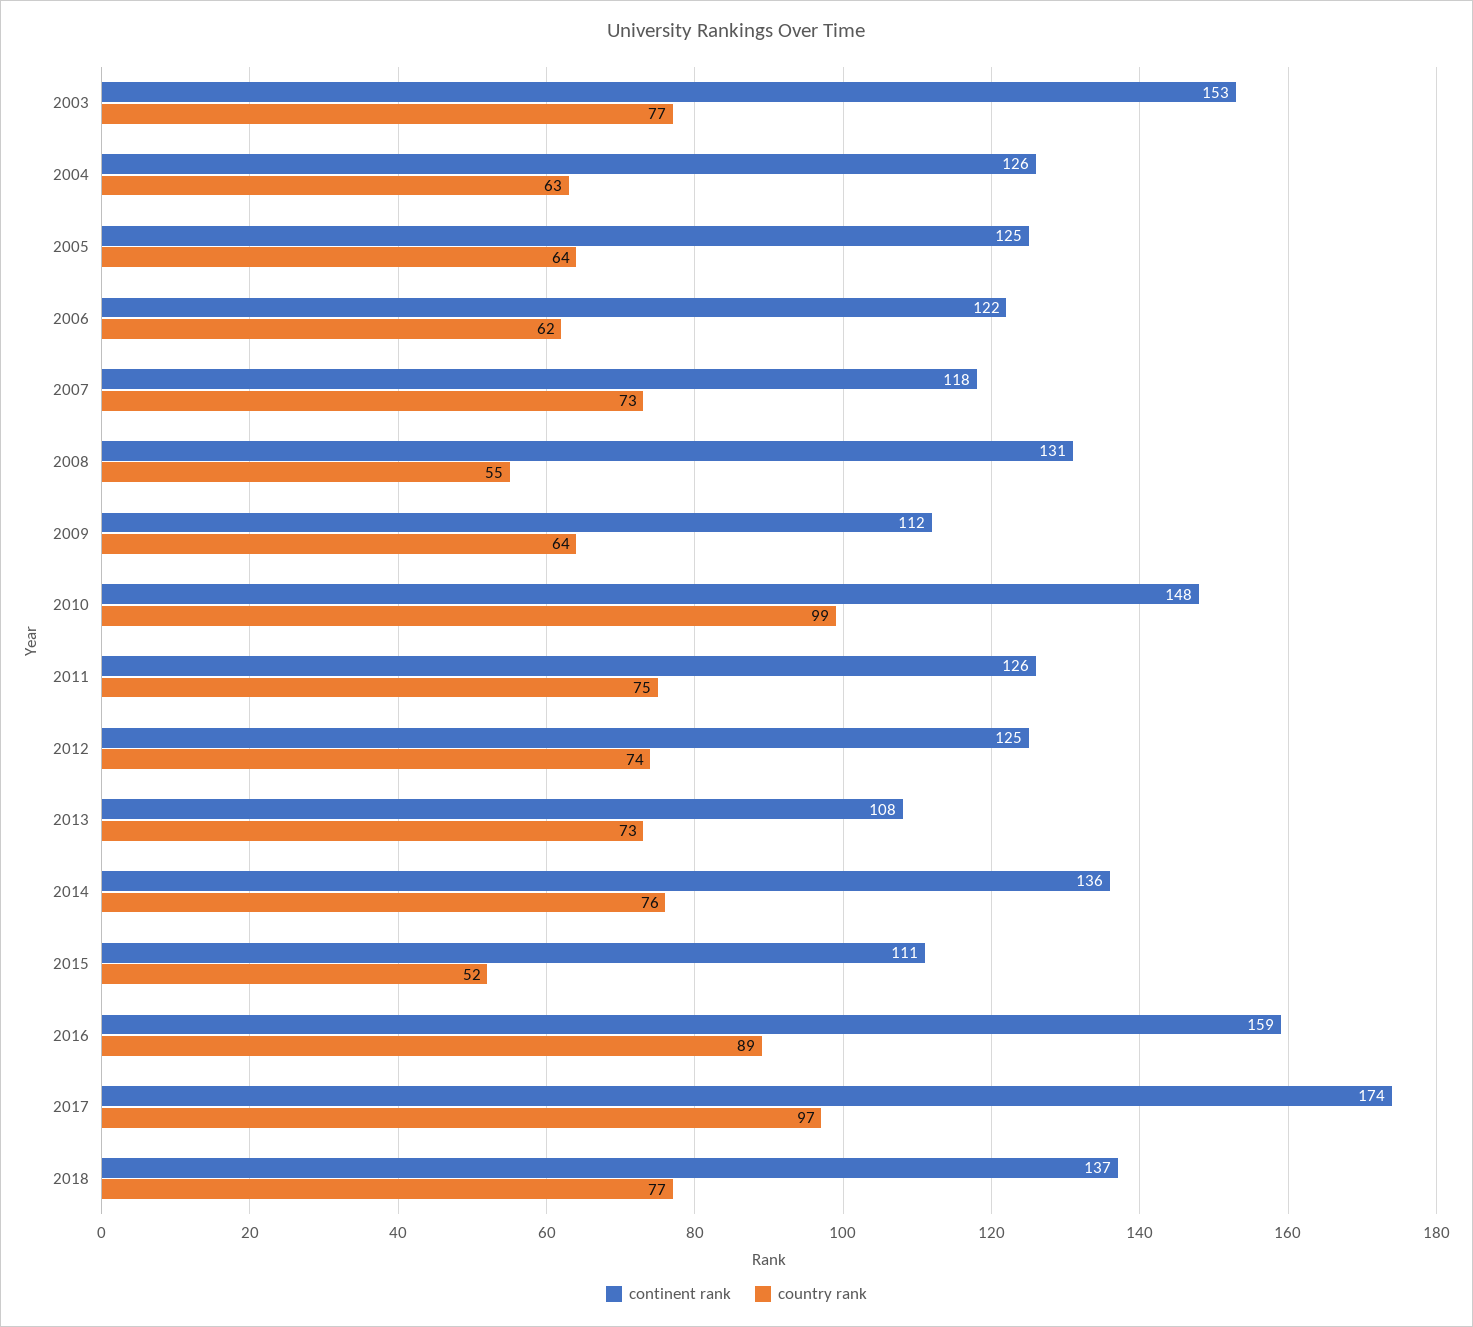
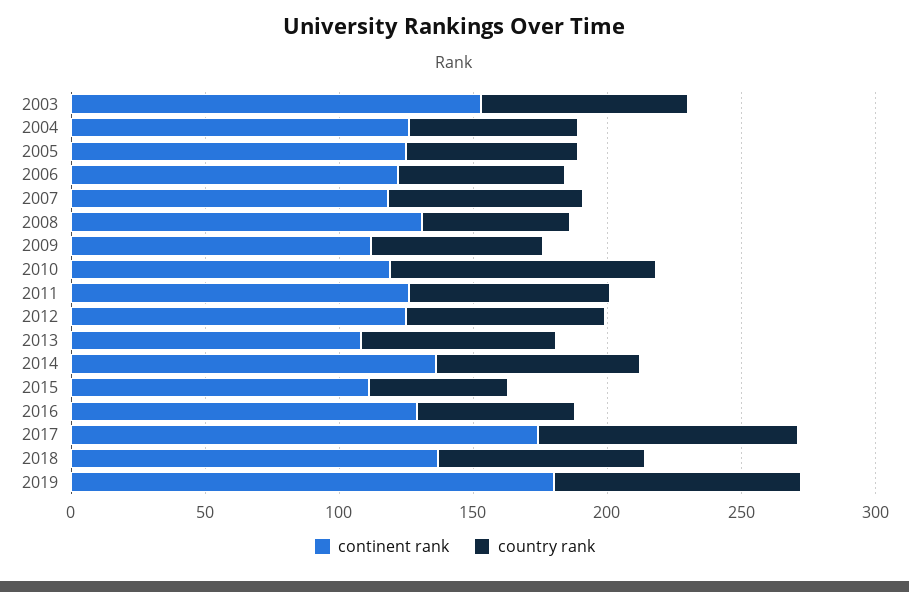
continent rank, 2010: 148 -> 120
continent rank, 2016: 159 -> 130
country rank, 2016: 89 -> 60
continent rank, 2019: none -> 180
country rank, 2019: none -> 90

